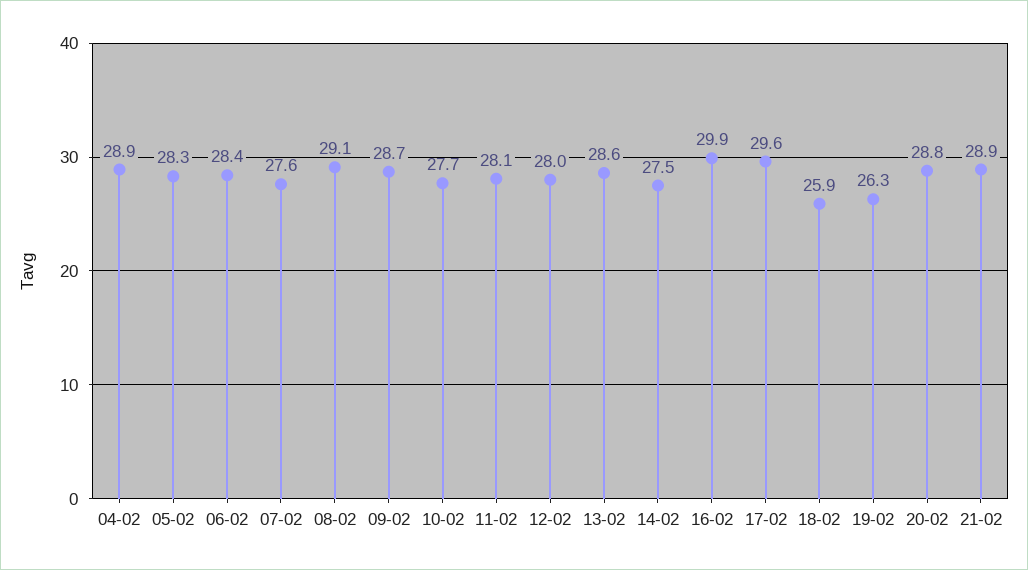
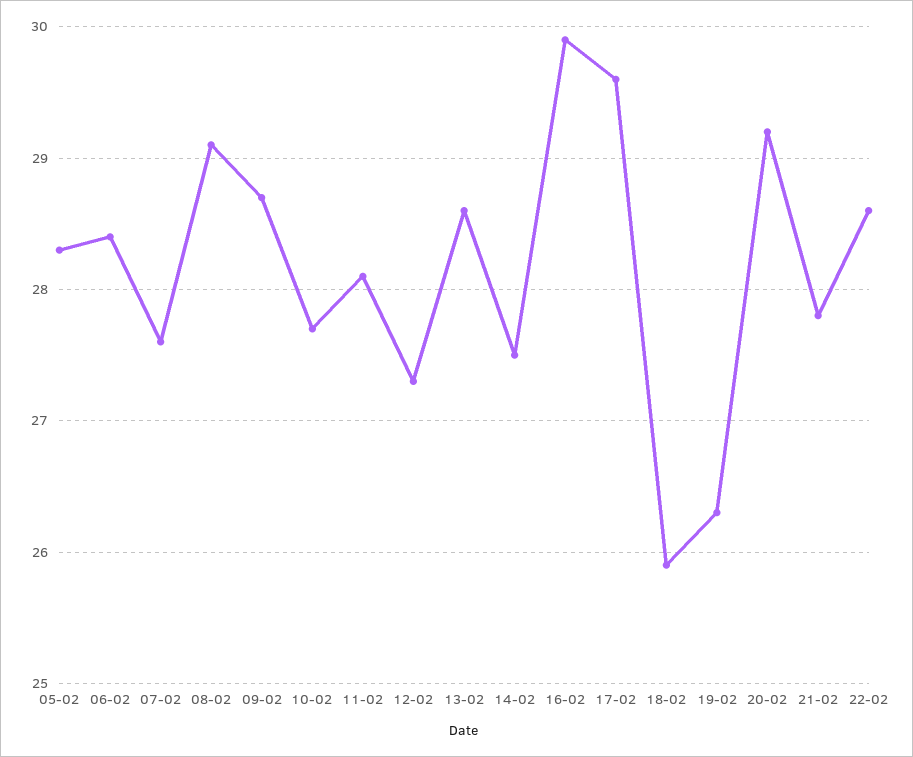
04-02: 28.9 -> none
12-02: 28 -> 27.3
20-02: 28.8 -> 29.2
21-02: 28.9 -> 27.8
22-02: none -> 28.6

